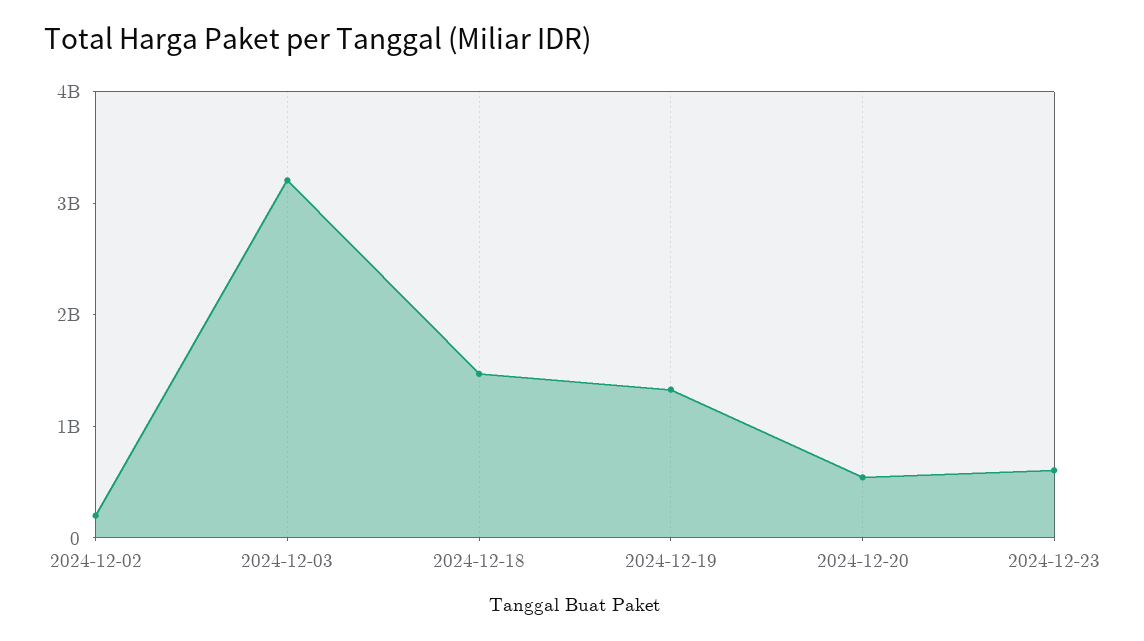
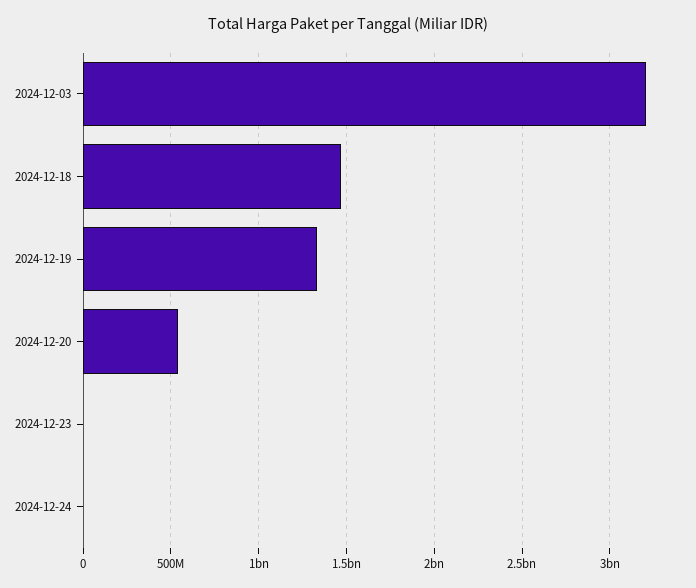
2024-12-02: 200000000 -> none
2024-12-23: 600000000 -> 0
2024-12-24: none -> 0

